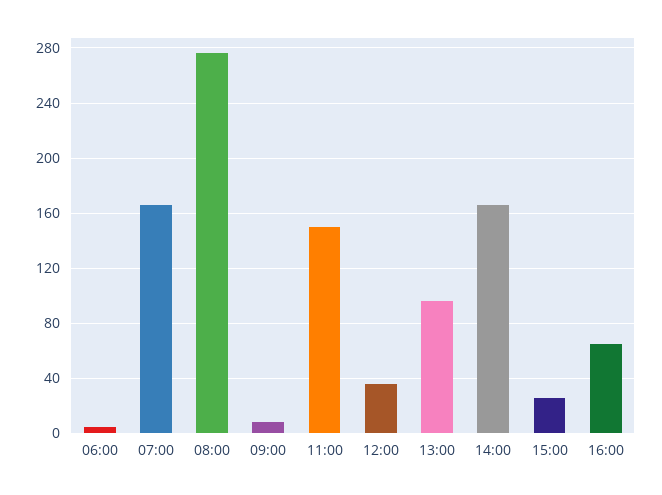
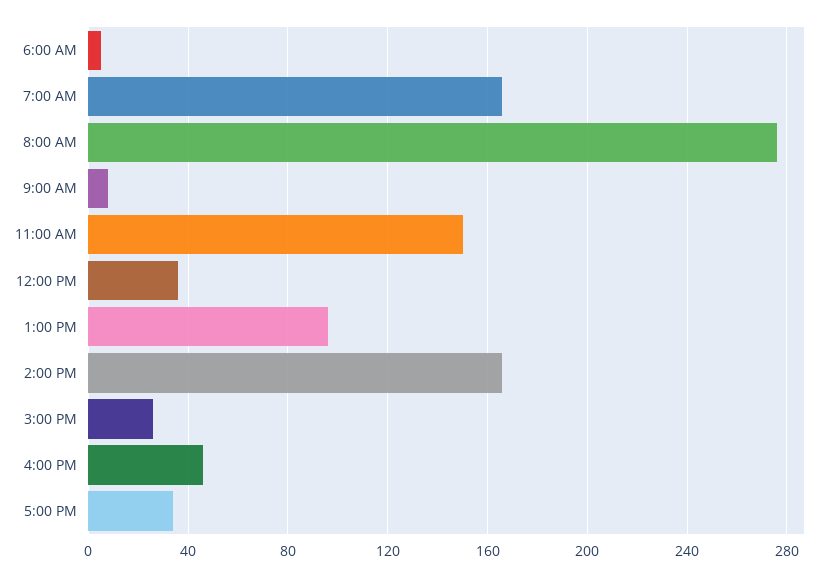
16:00: 65 -> 45
5:00 PM: none -> 35

